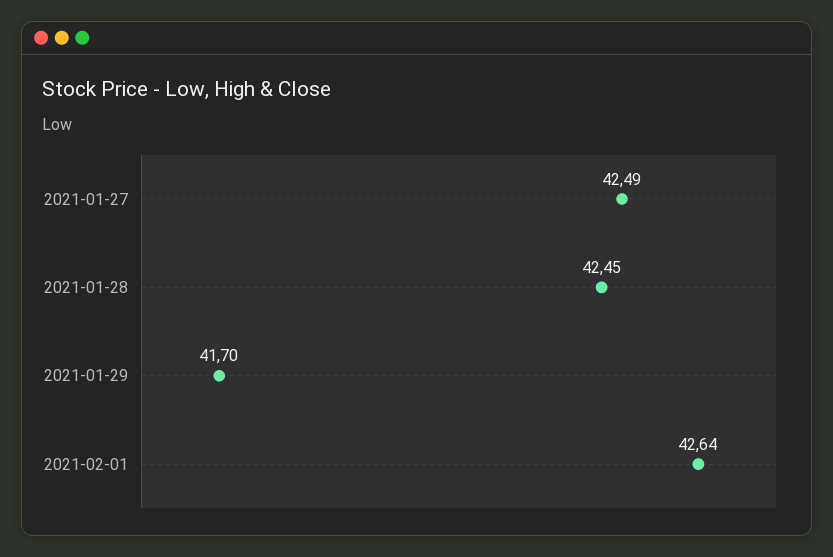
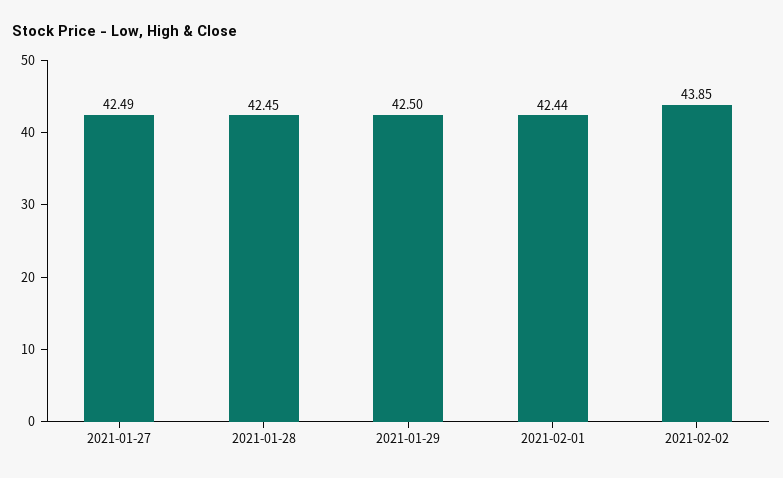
2021-01-29: 41.7 -> 42.5
2021-02-01: 42.64 -> 42.44
2021-02-02: none -> 43.85

